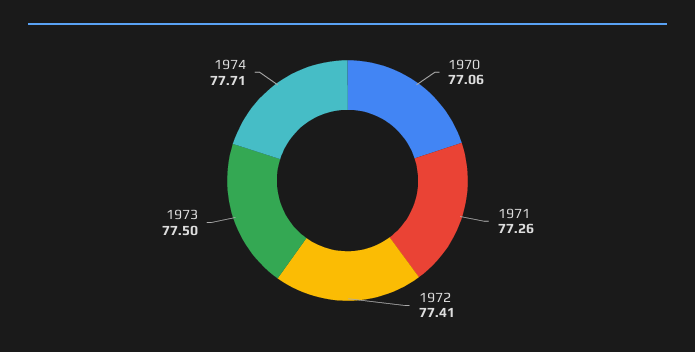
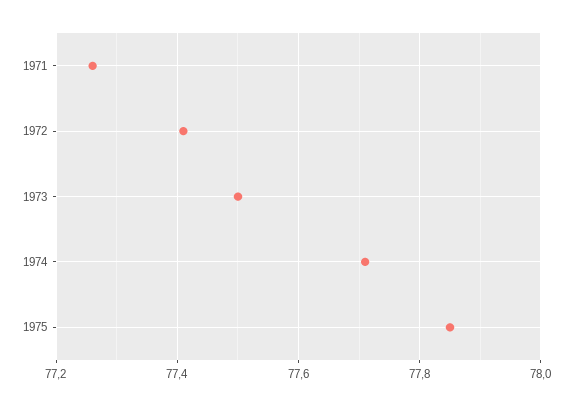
1970: 77.06 -> none
1975: none -> 77.85

